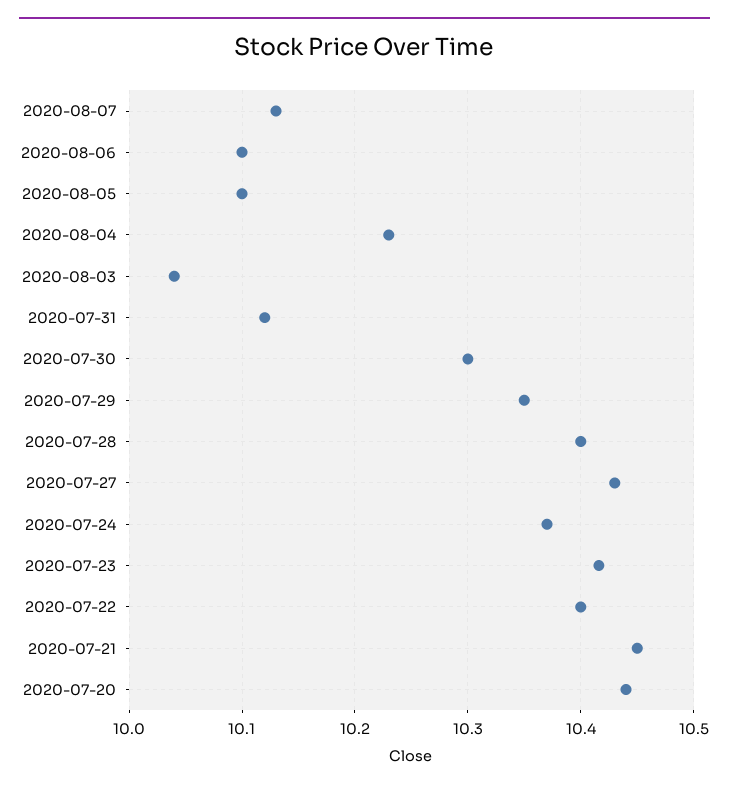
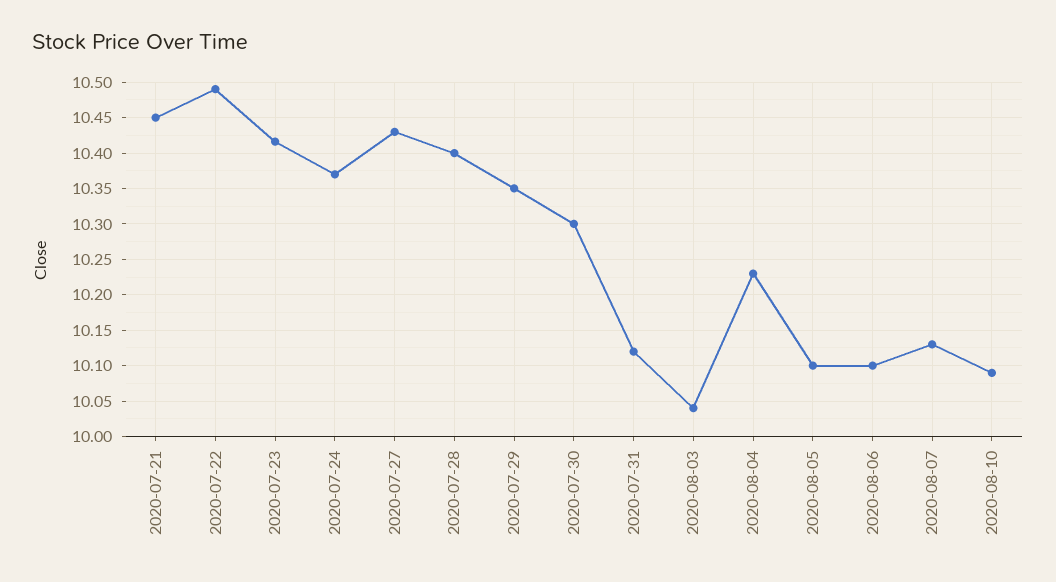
2020-07-22: 10.4 -> 10.49
2020-07-20: 10.44 -> none
2020-08-10: none -> 10.09

